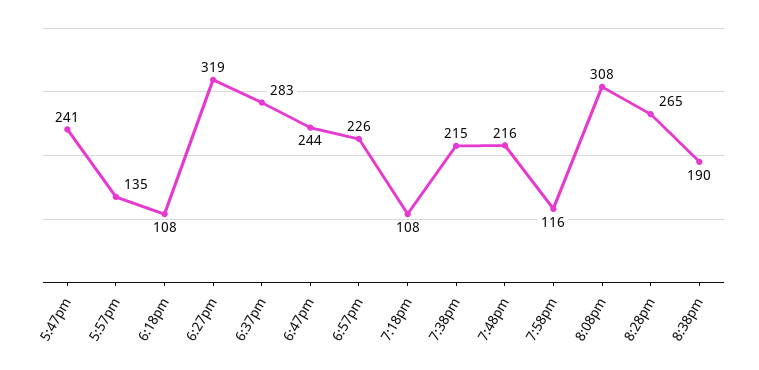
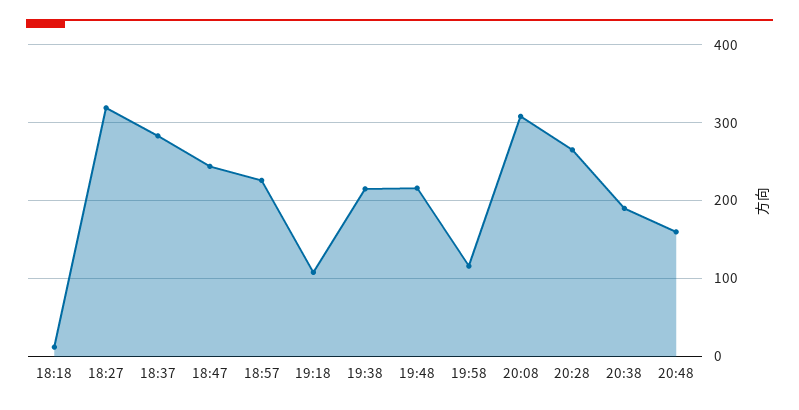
5:47pm: 241 -> none
5:57pm: 135 -> none
6:18pm: 108 -> 10
20:48: none -> 160

